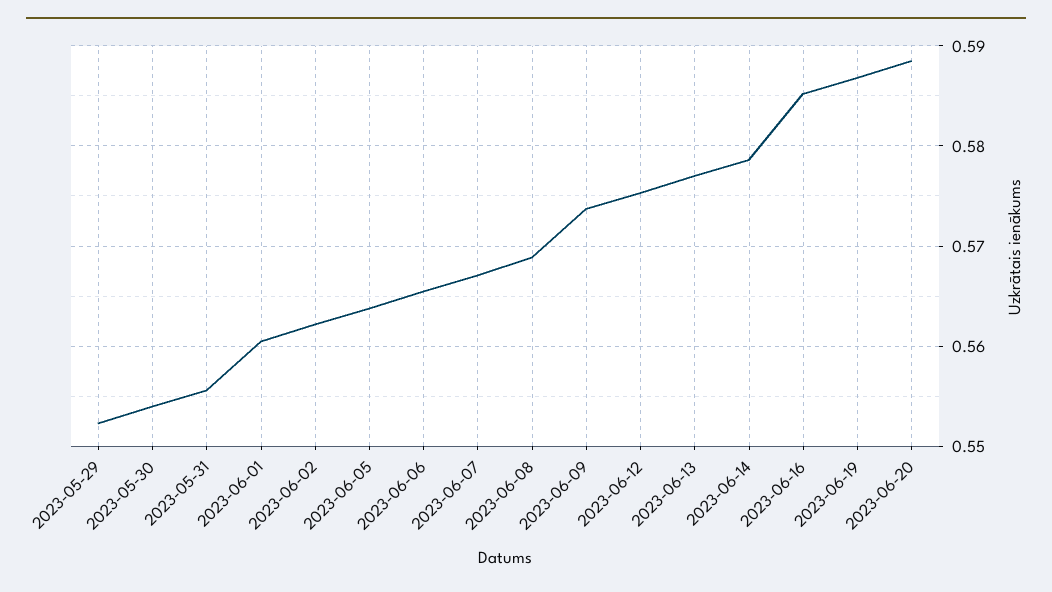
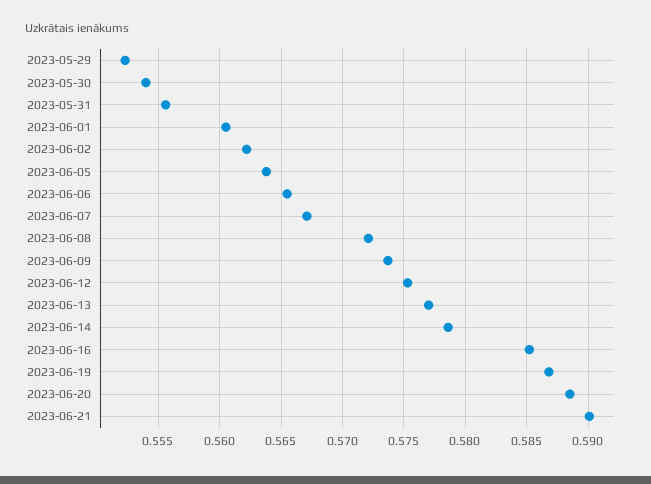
2023-06-08: 0.569 -> 0.572
2023-06-21: none -> 0.59

